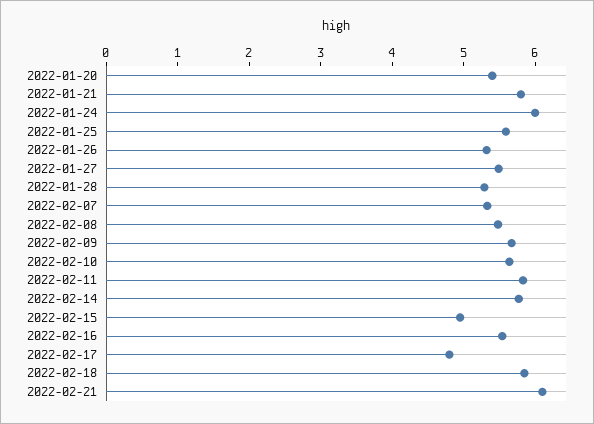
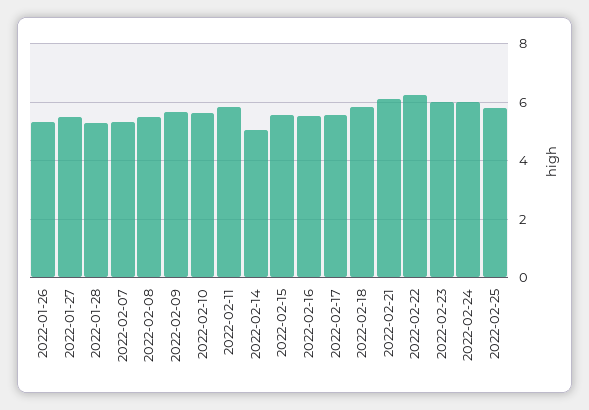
2022-01-20: 5.4 -> none
2022-01-21: 5.8 -> none
2022-01-24: 6 -> none
2022-01-25: 5.6 -> none
2022-02-14: 5.8 -> 5
2022-02-15: 5 -> 5.5
2022-02-17: 4.8 -> 5.5
2022-02-22: none -> 6.25
2022-02-23: none -> 6
2022-02-24: none -> 6
2022-02-25: none -> 5.75

